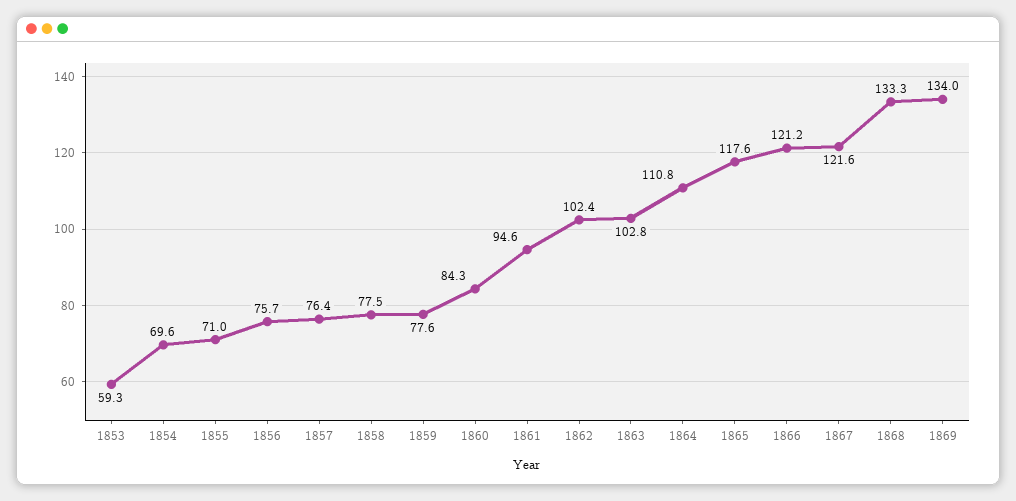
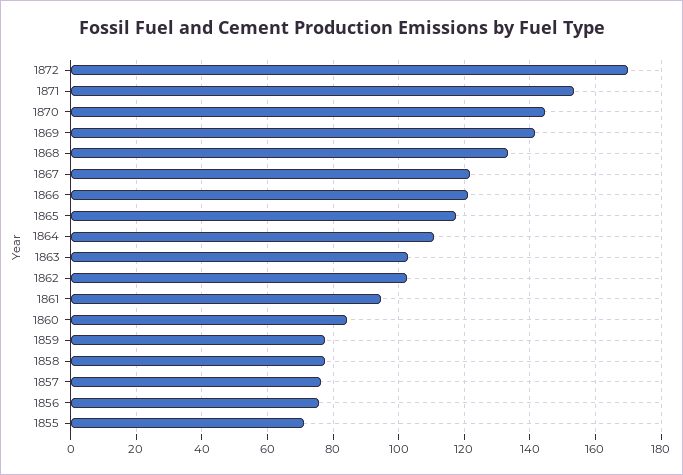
1853: 59.3 -> none
1854: 69.6 -> none
1869: 134 -> 142
1872: none -> 170
1871: none -> 154
1870: none -> 144

